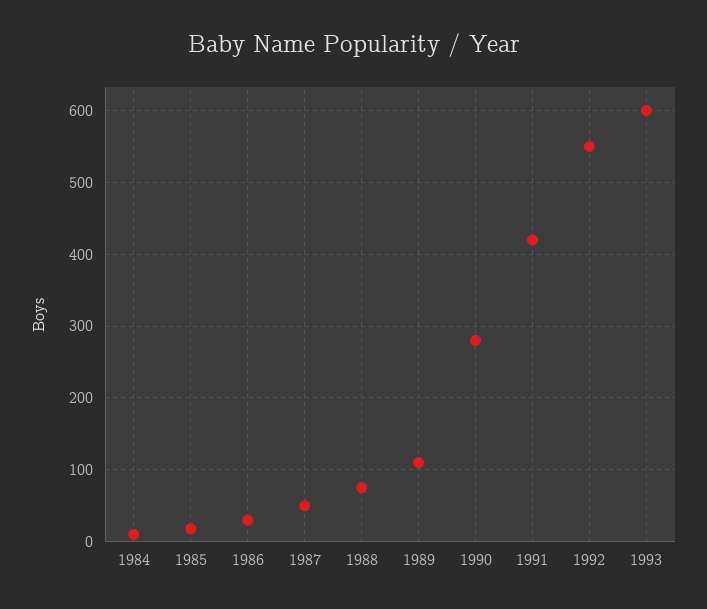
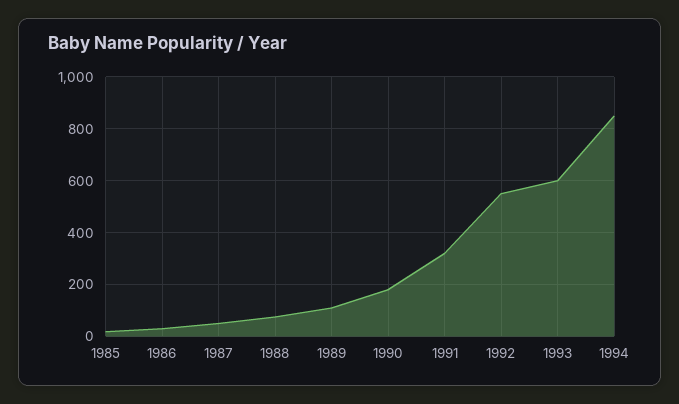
1984: 10 -> none
1990: 280 -> 175
1991: 420 -> 325
1994: none -> 850

